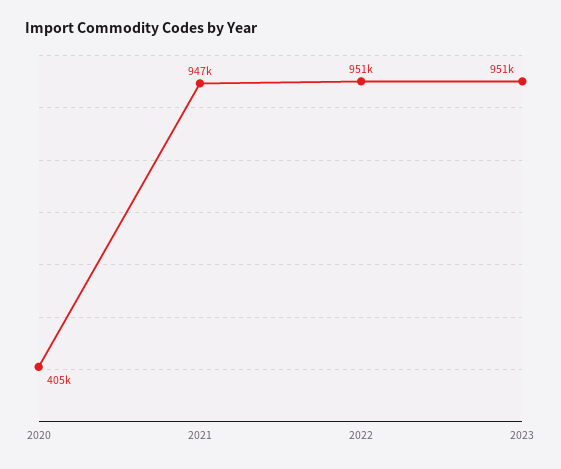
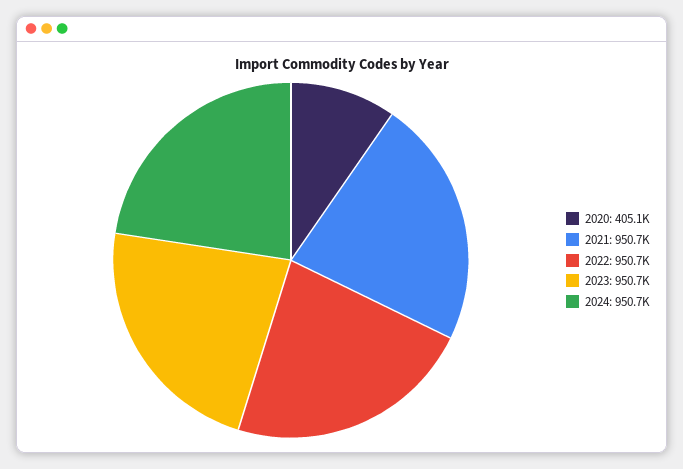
2021: 947000 -> 950700
2024: none -> 950700

